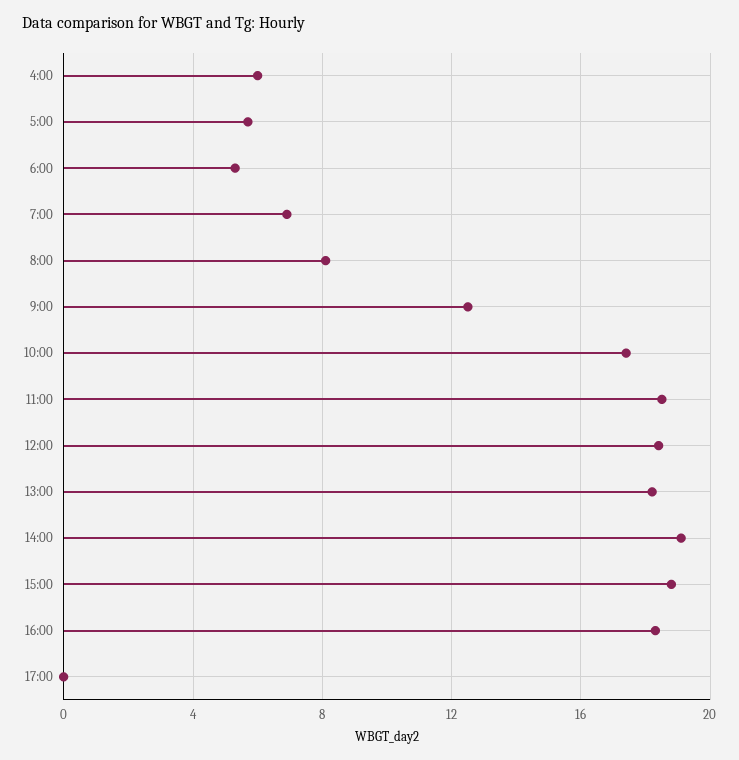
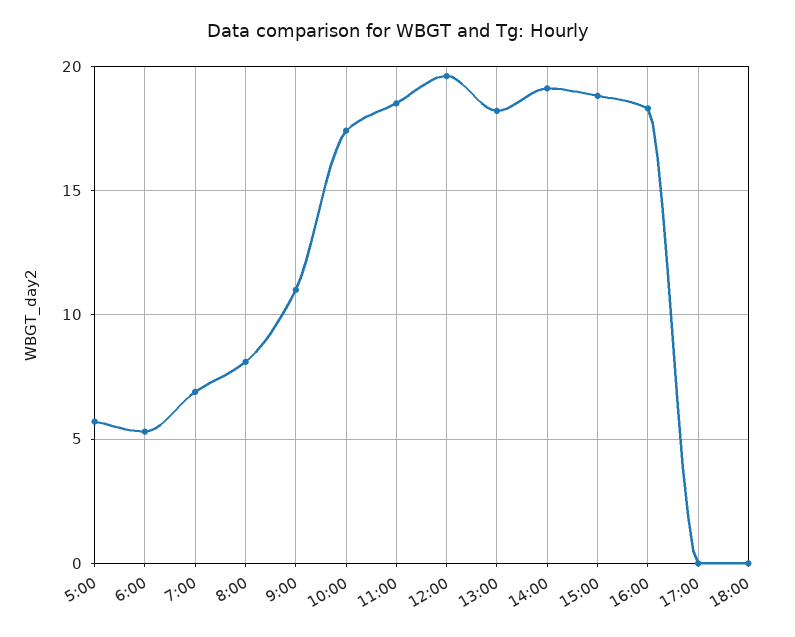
4:00: 6 -> none
9:00: 12.5 -> 11
12:00: 18.5 -> 19.5
18:00: none -> 0

